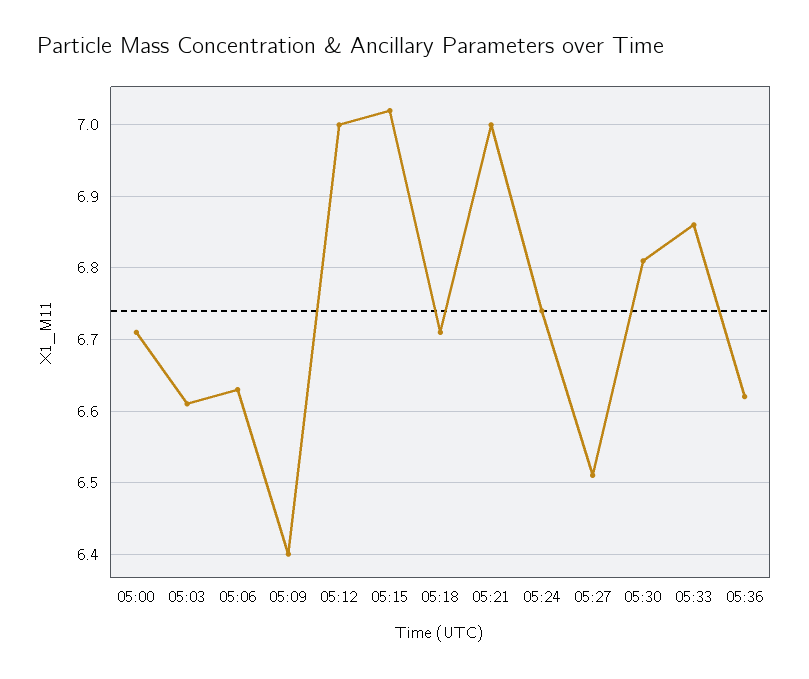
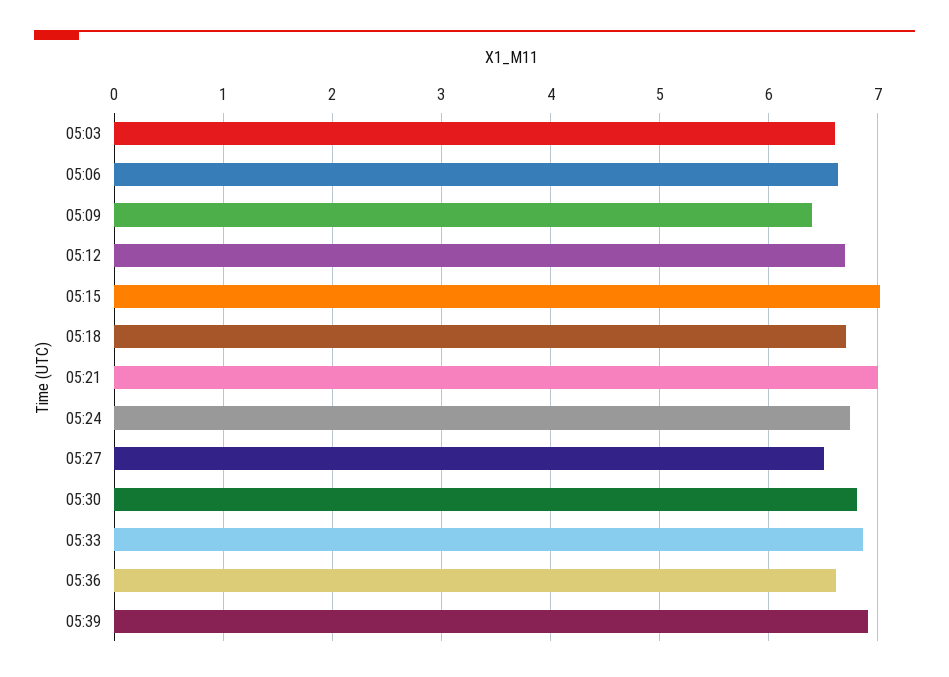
05:00: 6.71 -> none
05:12: 7 -> 6.7
05:39: none -> 6.9

